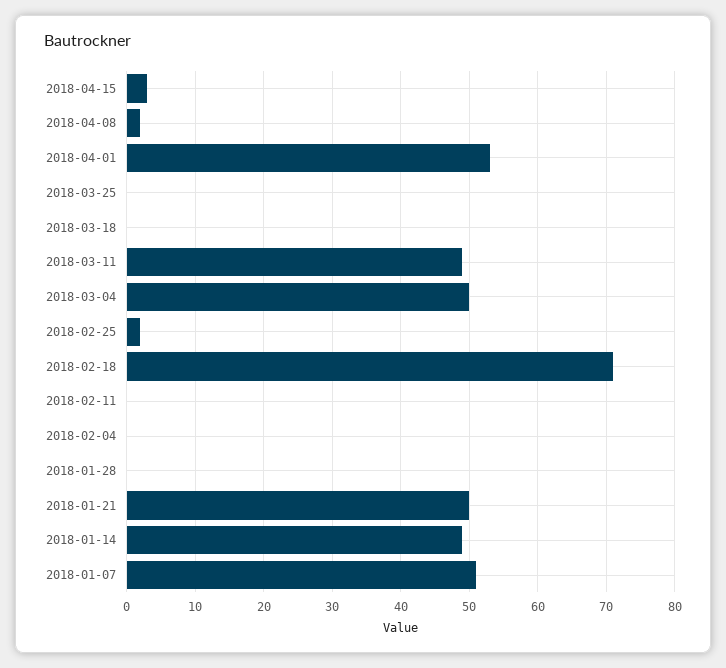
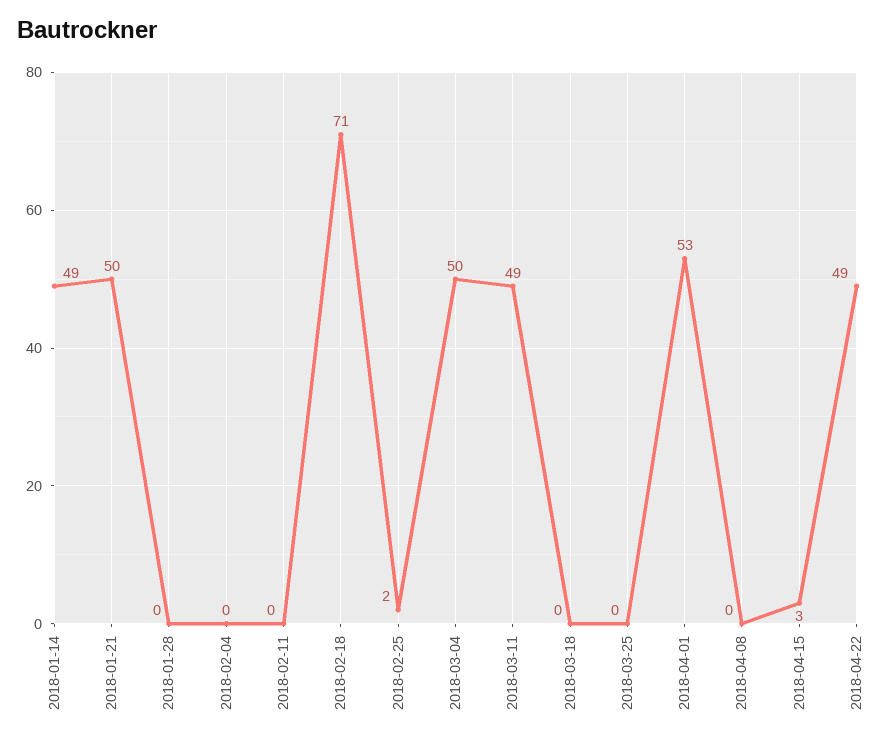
2018-04-08: 2 -> 0
2018-01-07: 51 -> none
2018-04-22: none -> 49

